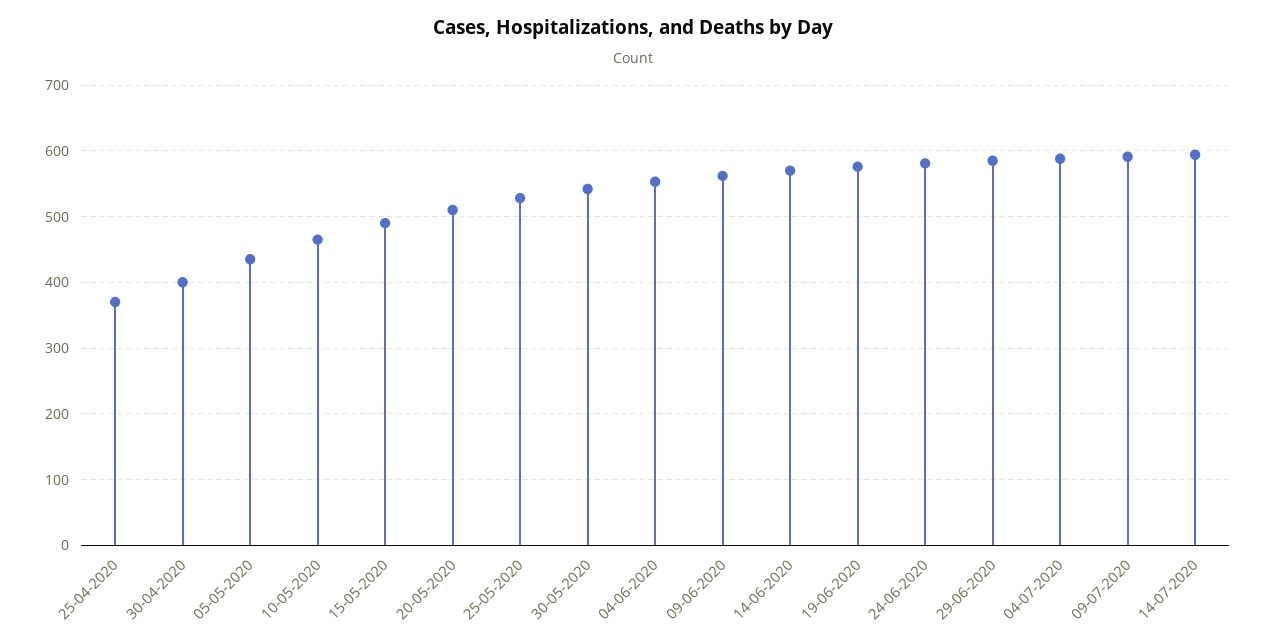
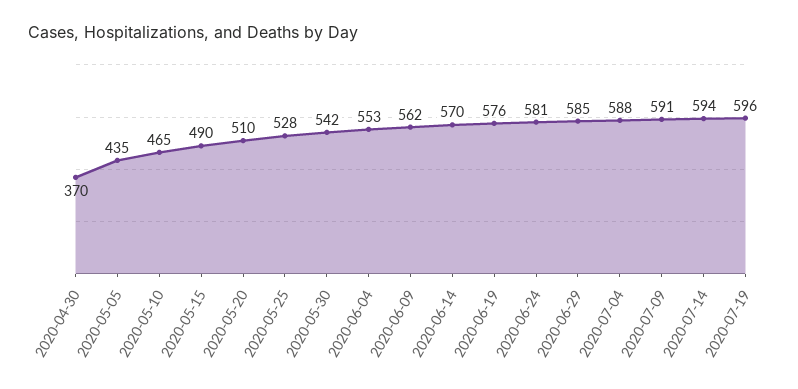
25-04-2020: 370 -> none
30-04-2020: 400 -> 370
2020-07-19: none -> 596

